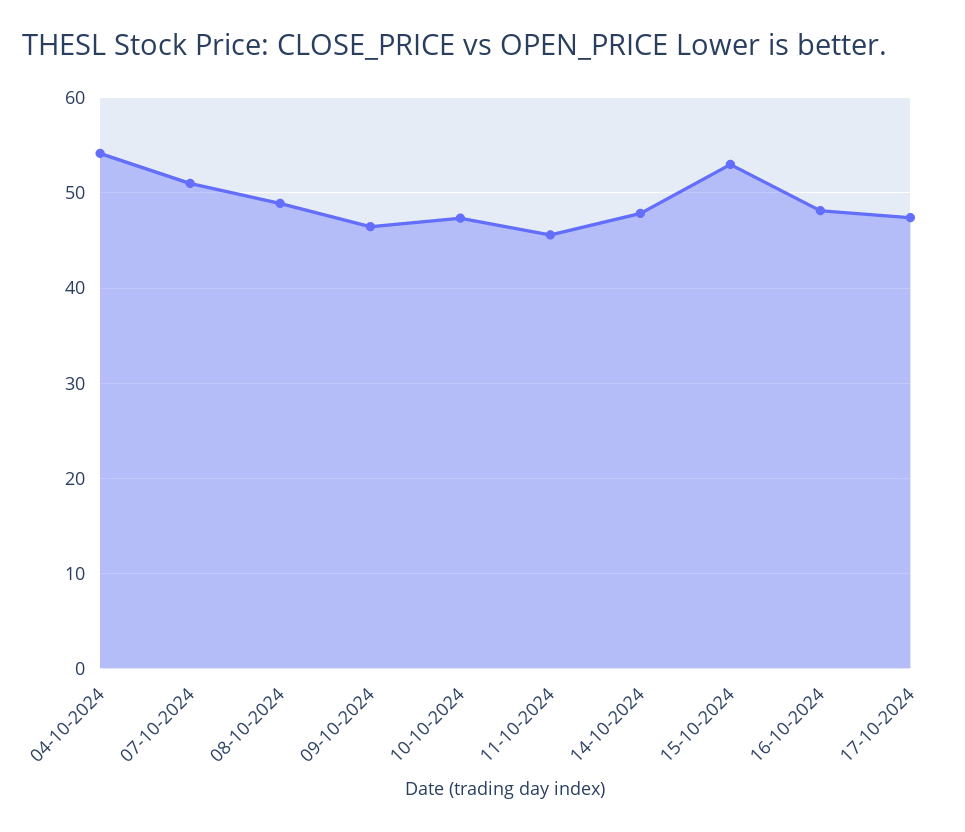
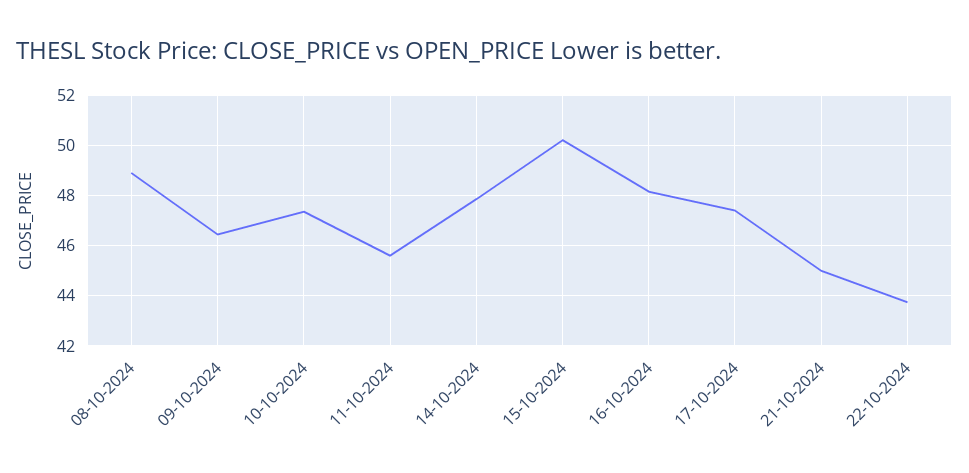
04-10-2024: 54 -> none
07-10-2024: 51 -> none
15-10-2024: 53 -> 50.25
21-10-2024: none -> 45
22-10-2024: none -> 43.75

